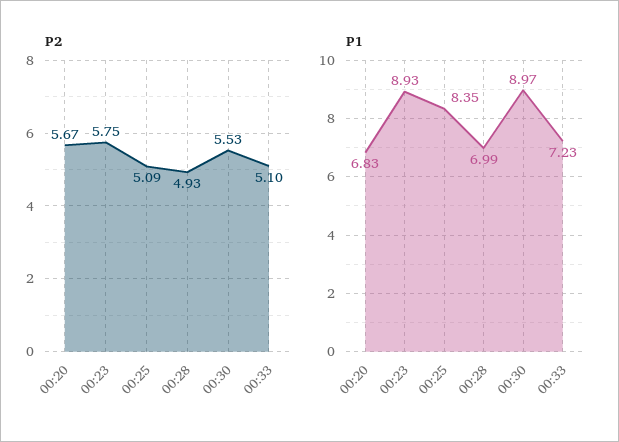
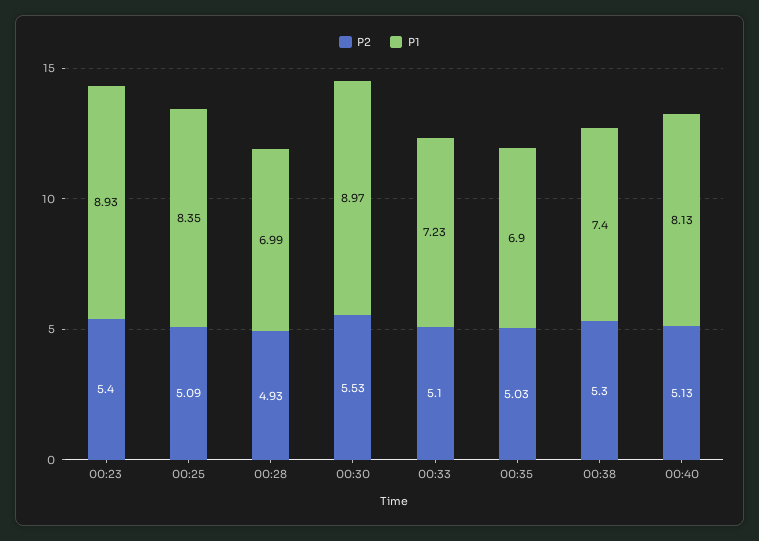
P2, 00:20: 5.67 -> none
P2, 00:23: 5.75 -> 5.4
P1, 00:20: 6.83 -> none
P2, 00:35: none -> 5.03
P1, 00:35: none -> 6.9
P2, 00:38: none -> 5.3
P1, 00:38: none -> 7.4
P2, 00:40: none -> 5.13
P1, 00:40: none -> 8.13

